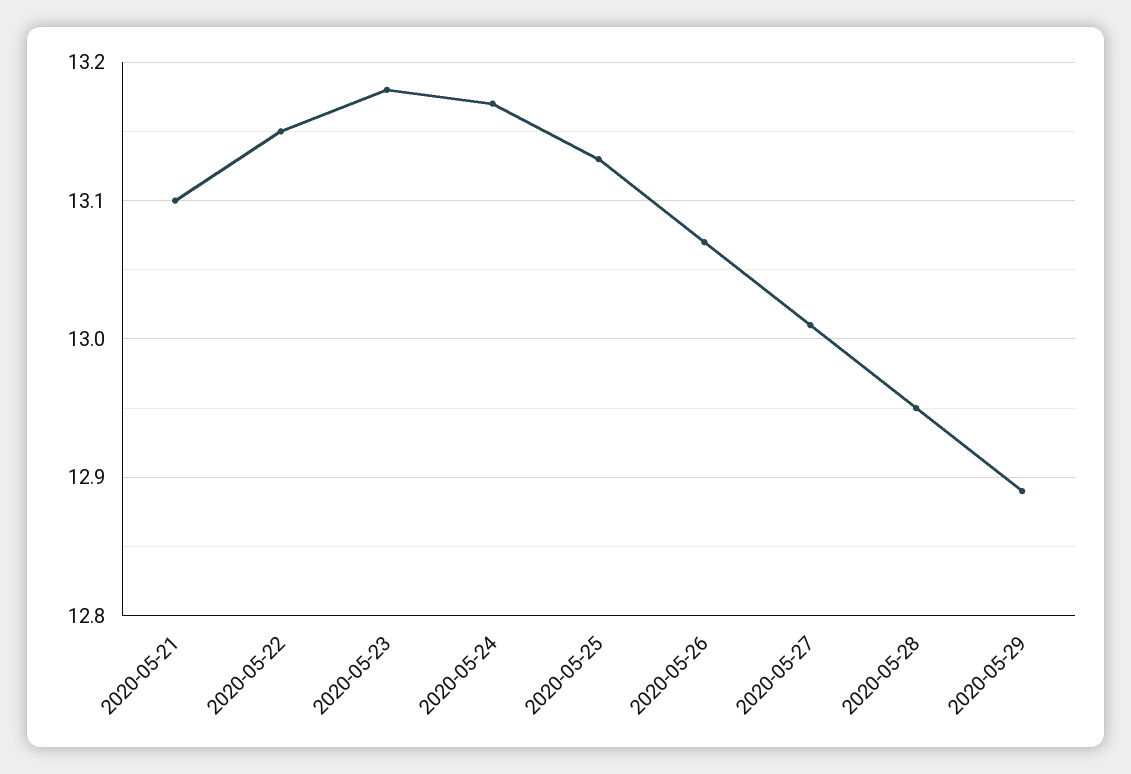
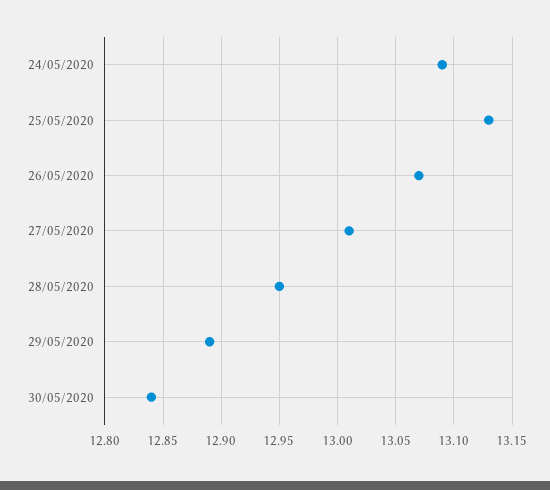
2020-05-21: 13.1 -> none
2020-05-22: 13.15 -> none
2020-05-23: 13.18 -> none
2020-05-24: 13.17 -> 13.09
30/05/2020: none -> 12.84

